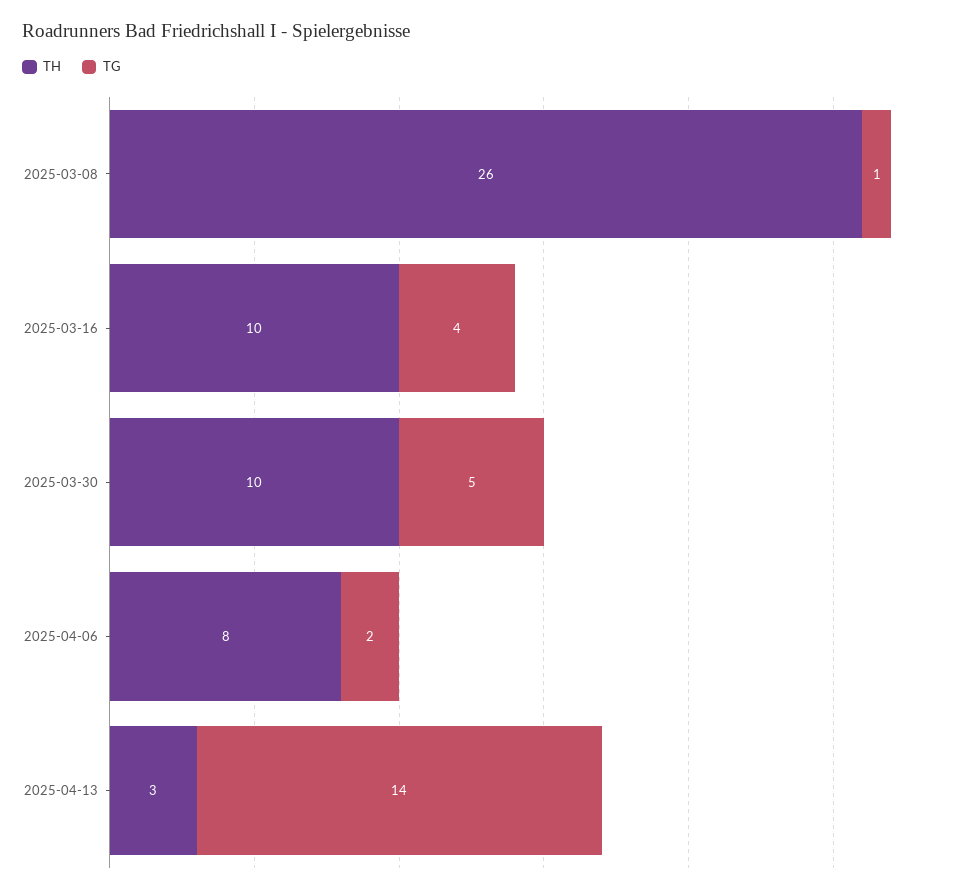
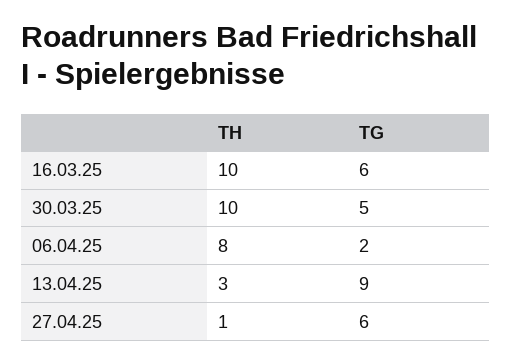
TH, 2025-03-08: 26 -> none
TG, 2025-03-08: 1 -> none
TG, 2025-03-16: 4 -> 6
TG, 2025-04-13: 14 -> 9
TH, 27.04.25: none -> 1
TG, 27.04.25: none -> 6

